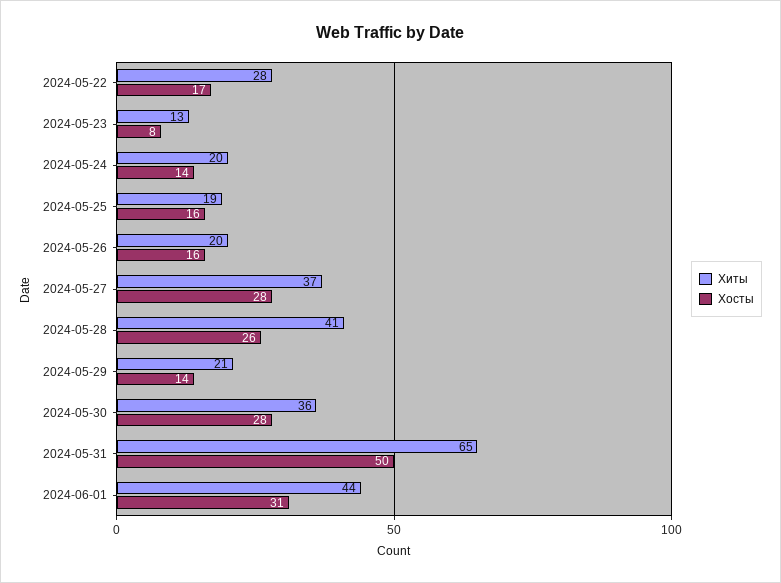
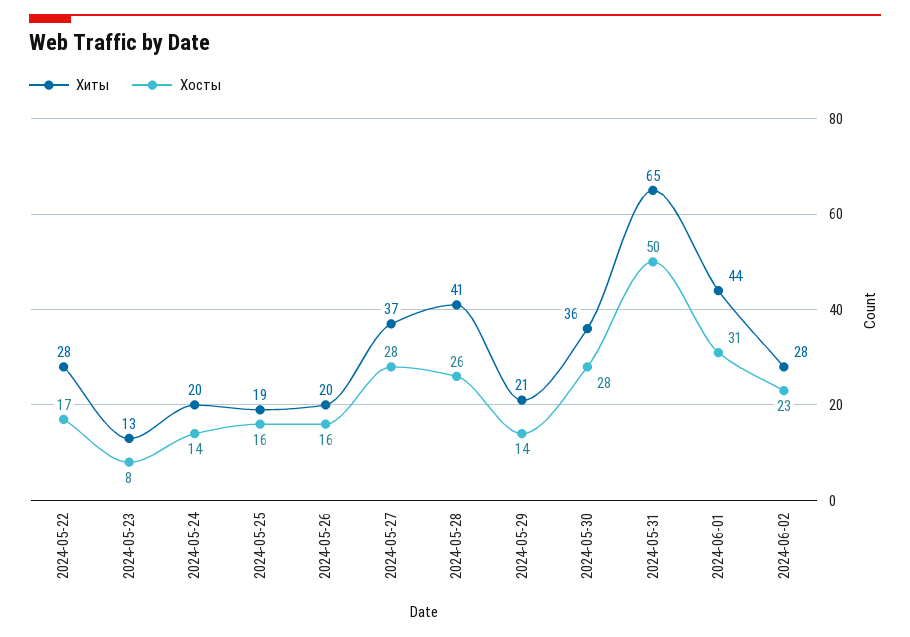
Хиты, 2024-06-02: none -> 28
Хосты, 2024-06-02: none -> 23

